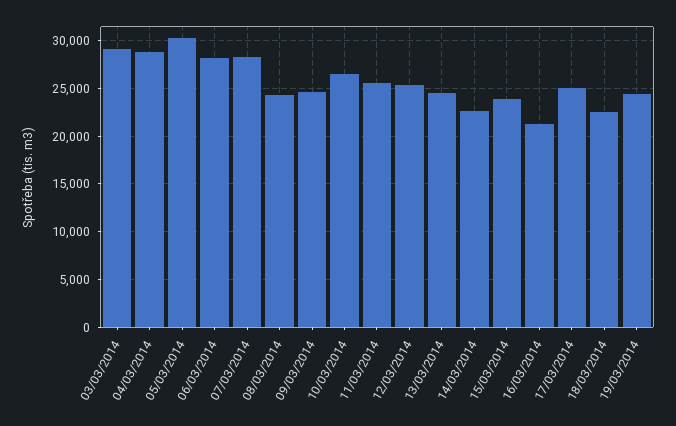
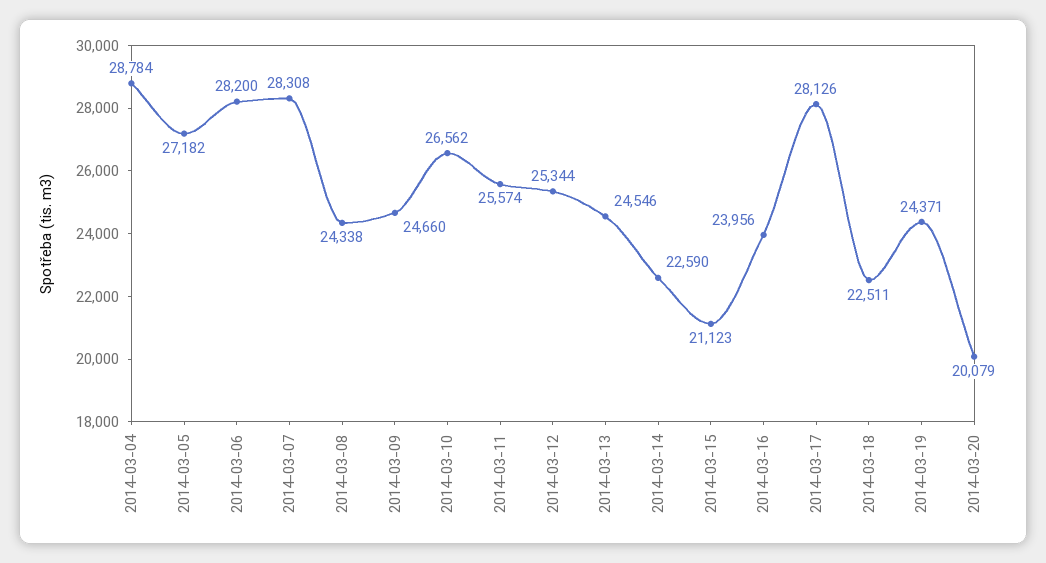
03/03/2014: 29000 -> none
05/03/2014: 30000 -> 27182
15/03/2014: 24000 -> 21123
16/03/2014: 21000 -> 23956
17/03/2014: 25000 -> 28126
2014-03-20: none -> 20079

